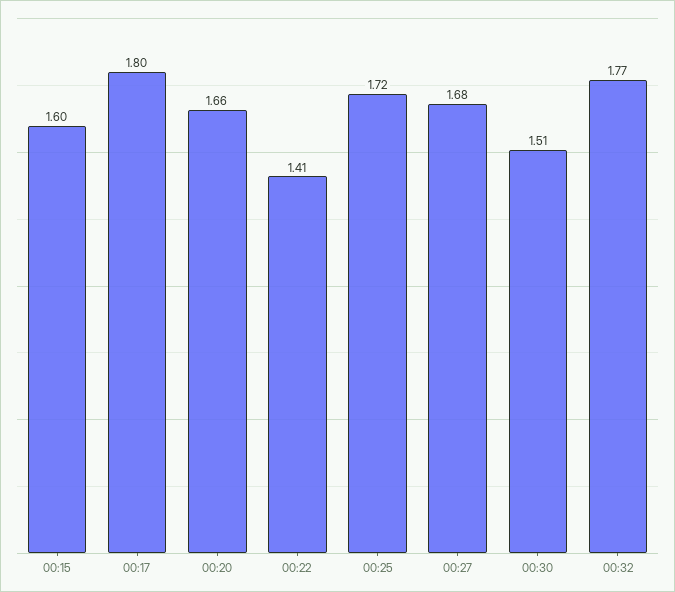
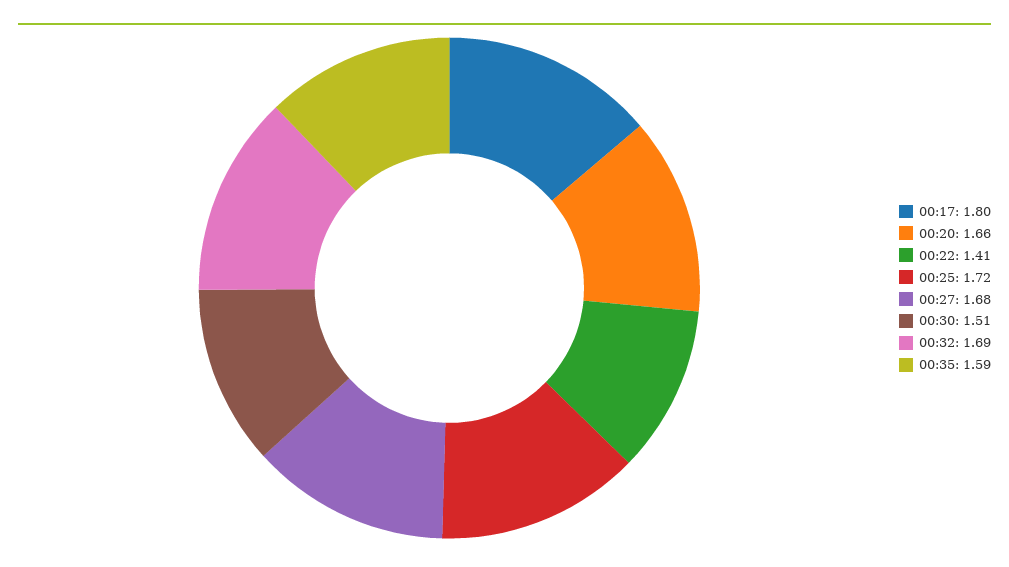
00:15: 1.6 -> none
00:32: 1.77 -> 1.69
00:35: none -> 1.59

